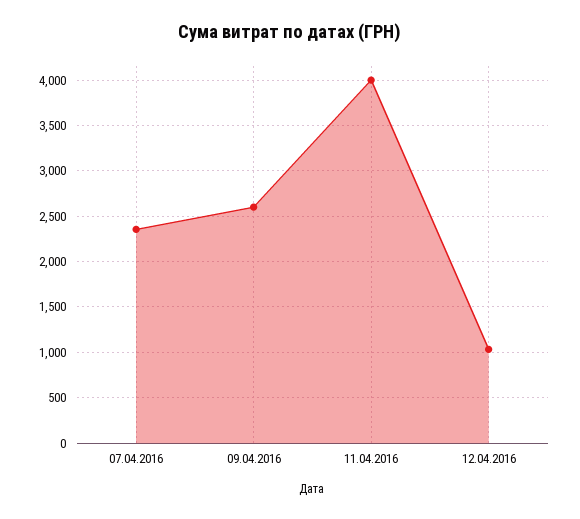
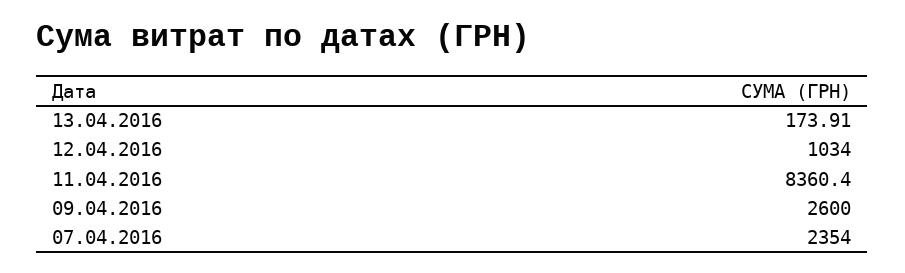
11.04.2016: 4000 -> 8360.4
13.04.2016: none -> 173.91

